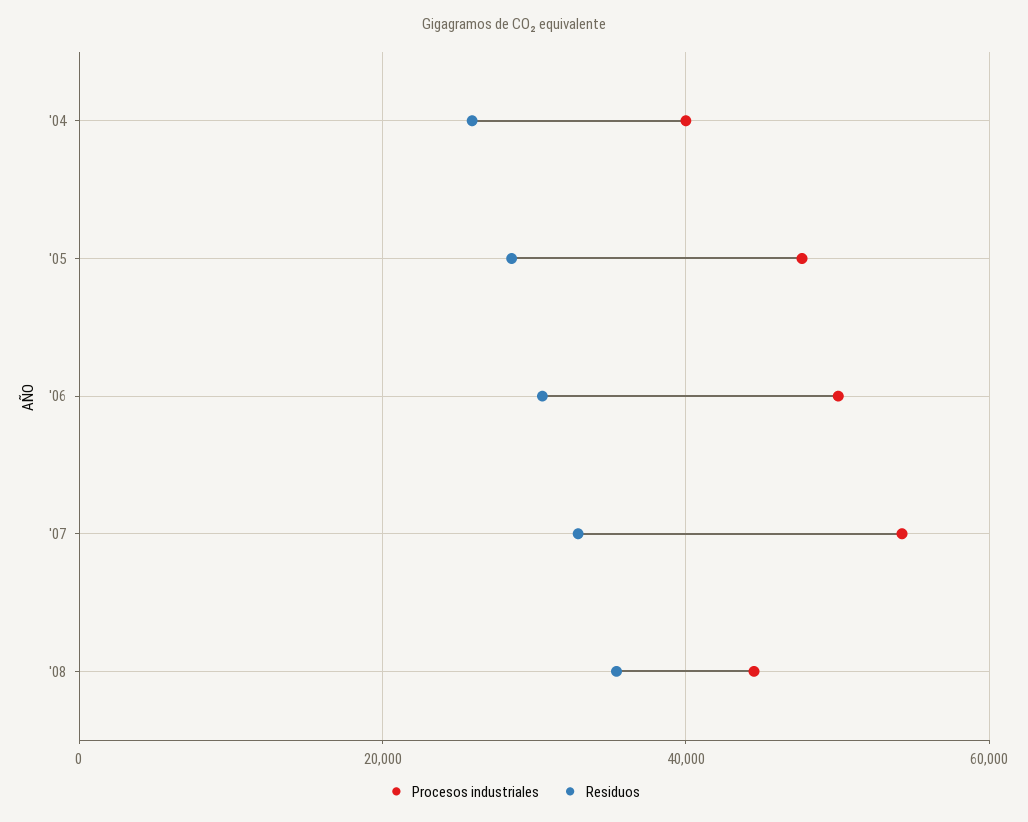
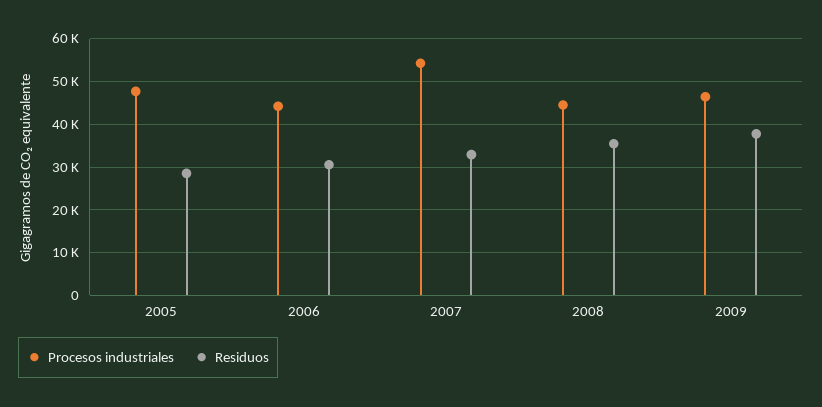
Procesos industriales, '04: 40000 -> none
Residuos, '04: 26000 -> none
Procesos industriales, '06: 50000 -> 44000
Procesos industriales, 2009: none -> 46000
Residuos, 2009: none -> 38000

